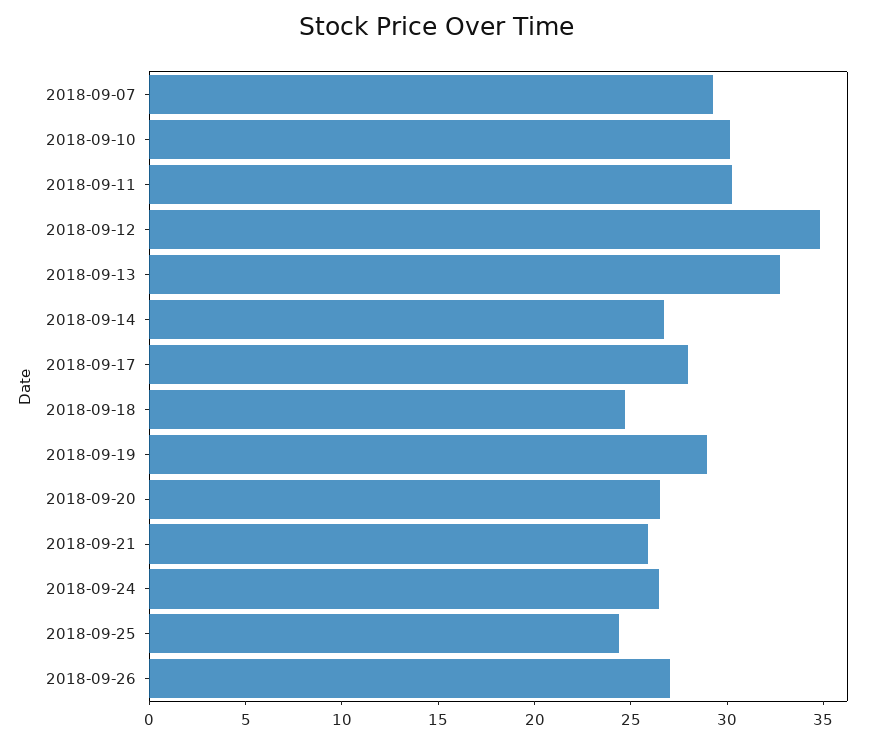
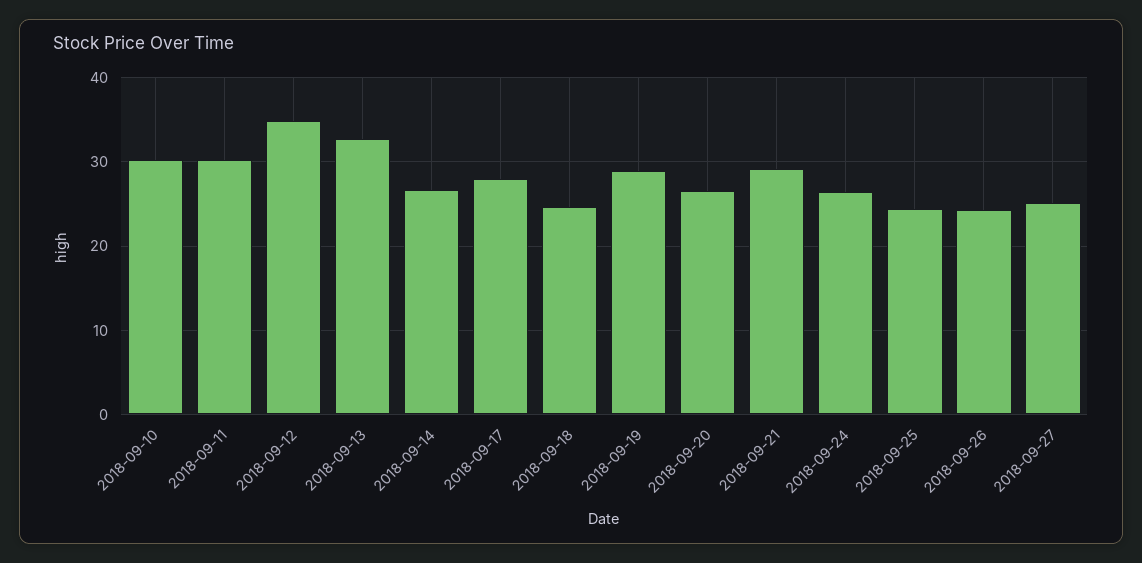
2018-09-07: 29 -> none
2018-09-21: 26 -> 29
2018-09-26: 27 -> 24
2018-09-27: none -> 25

